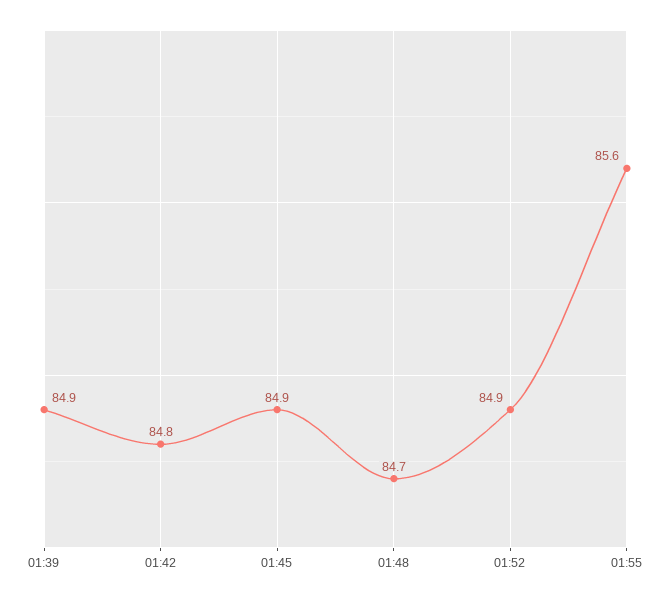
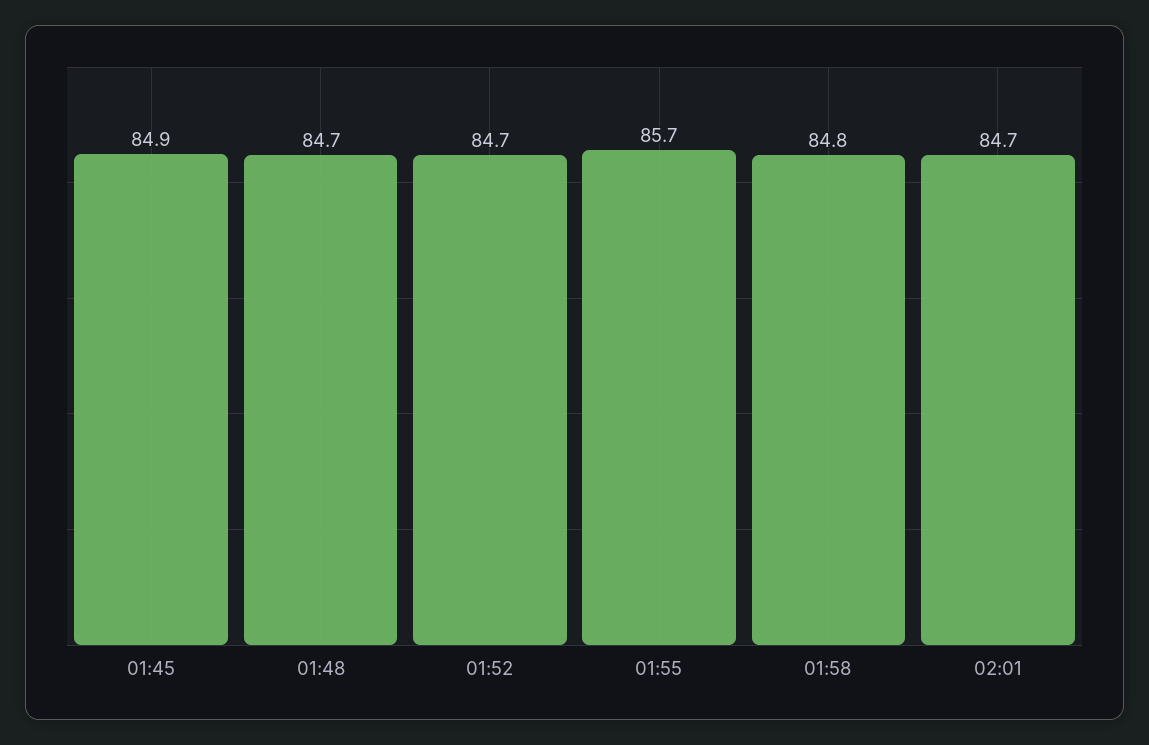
01:39: 84.9 -> none
01:42: 84.8 -> none
01:52: 84.9 -> 84.7
01:55: 85.6 -> 85.7
01:58: none -> 84.8
02:01: none -> 84.7

